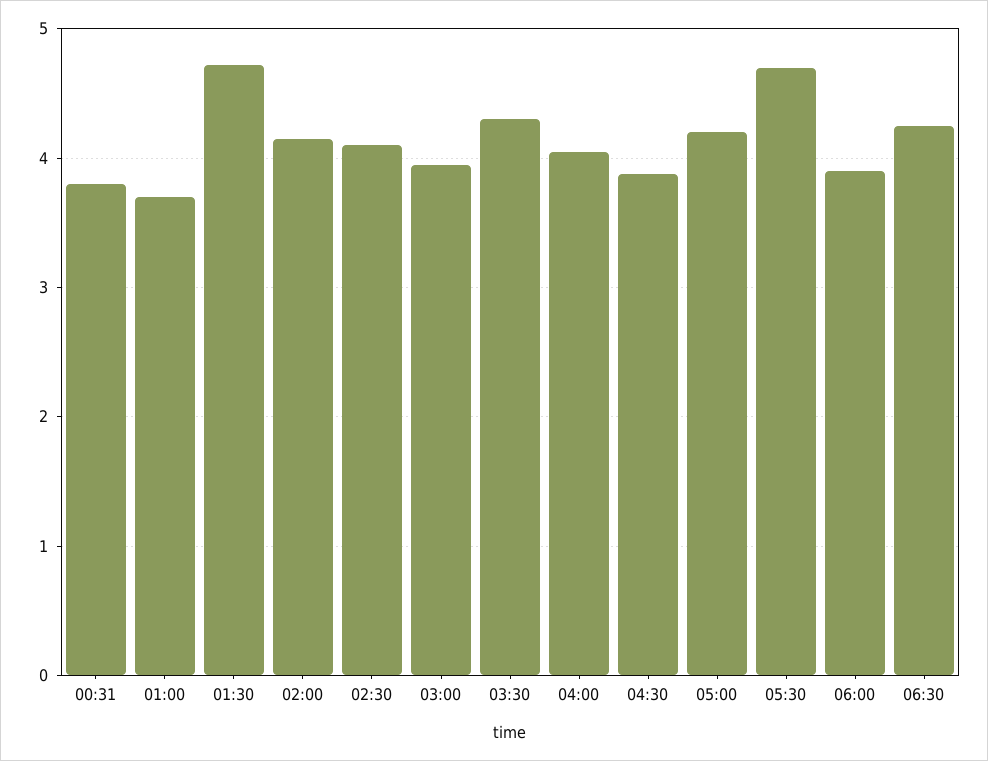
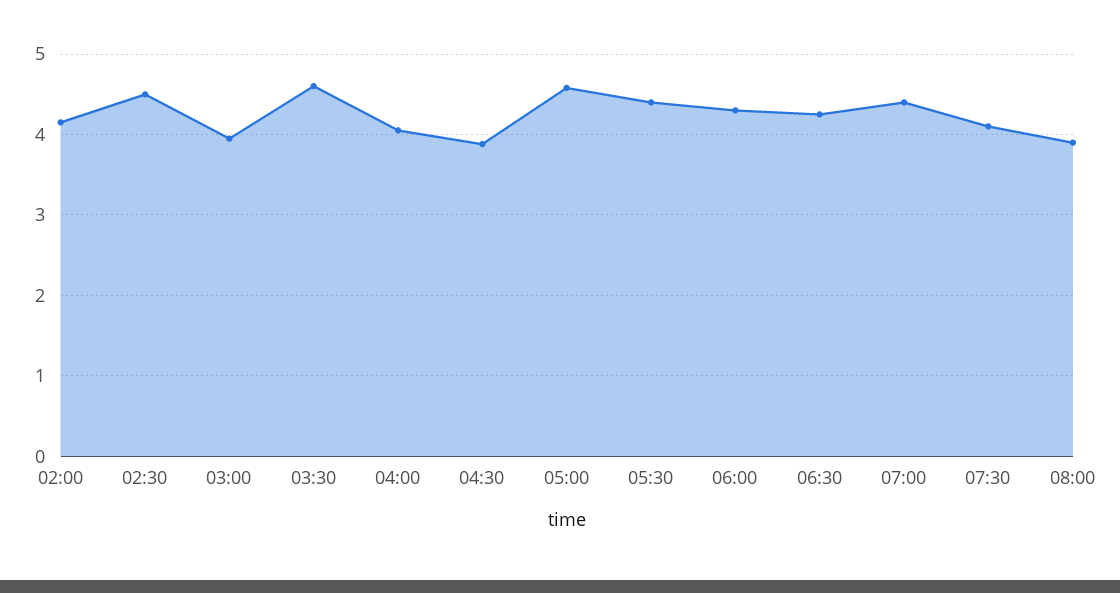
00:31: 3.8 -> none
01:00: 3.7 -> none
01:30: 4.7 -> none
02:30: 4.1 -> 4.5
03:30: 4.3 -> 4.6
05:00: 4.2 -> 4.6
05:30: 4.7 -> 4.4
06:00: 3.9 -> 4.3
07:00: none -> 4.4
07:30: none -> 4.1
08:00: none -> 3.9

